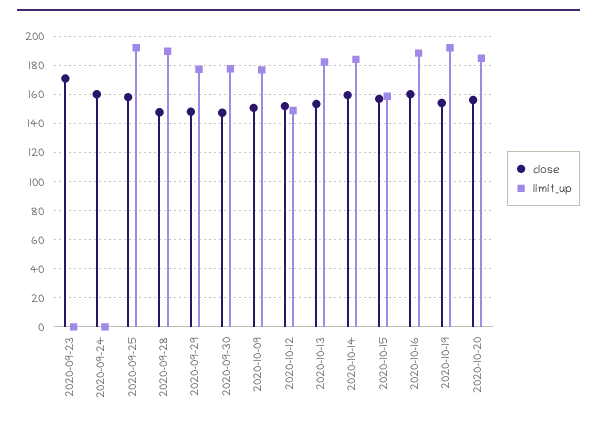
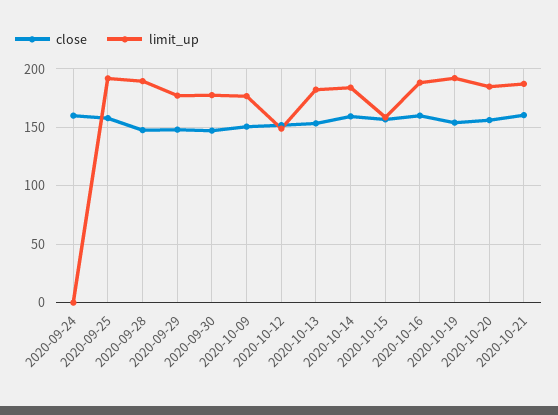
close, 2020-09-23: 170 -> none
limit_up, 2020-09-23: 0 -> none
close, 2020-10-21: none -> 160
limit_up, 2020-10-21: none -> 190

